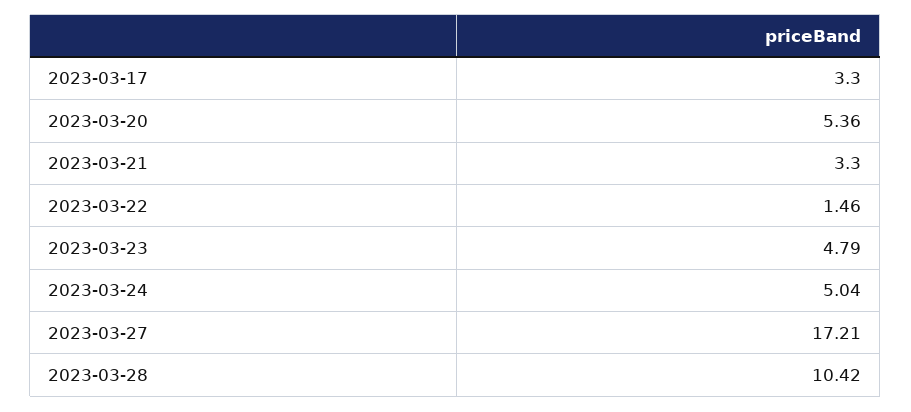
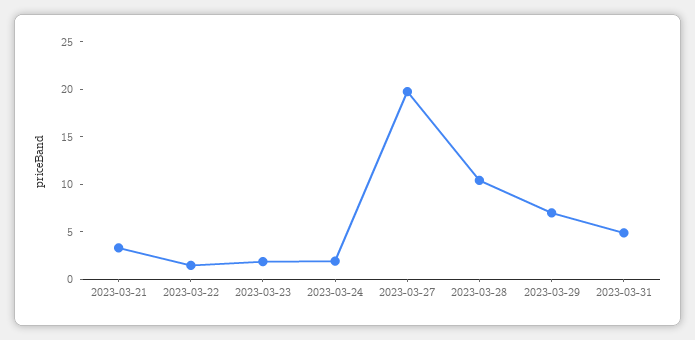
2023-03-17: 3.3 -> none
2023-03-20: 5.36 -> none
2023-03-23: 4.79 -> 2
2023-03-24: 5.04 -> 2
2023-03-27: 17.21 -> 20
2023-03-29: none -> 7
2023-03-31: none -> 5

